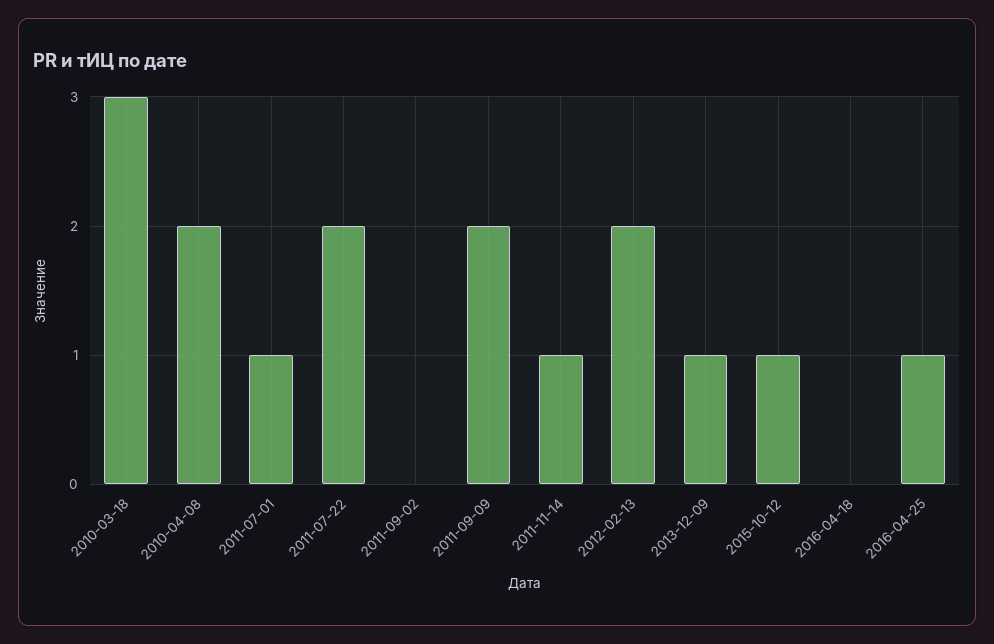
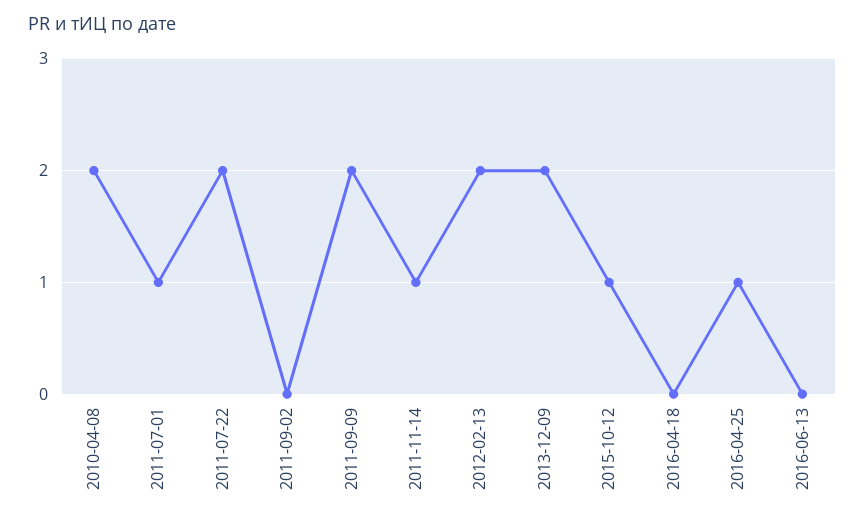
2010-03-18: 3 -> none
2013-12-09: 1 -> 2
2016-06-13: none -> 0

